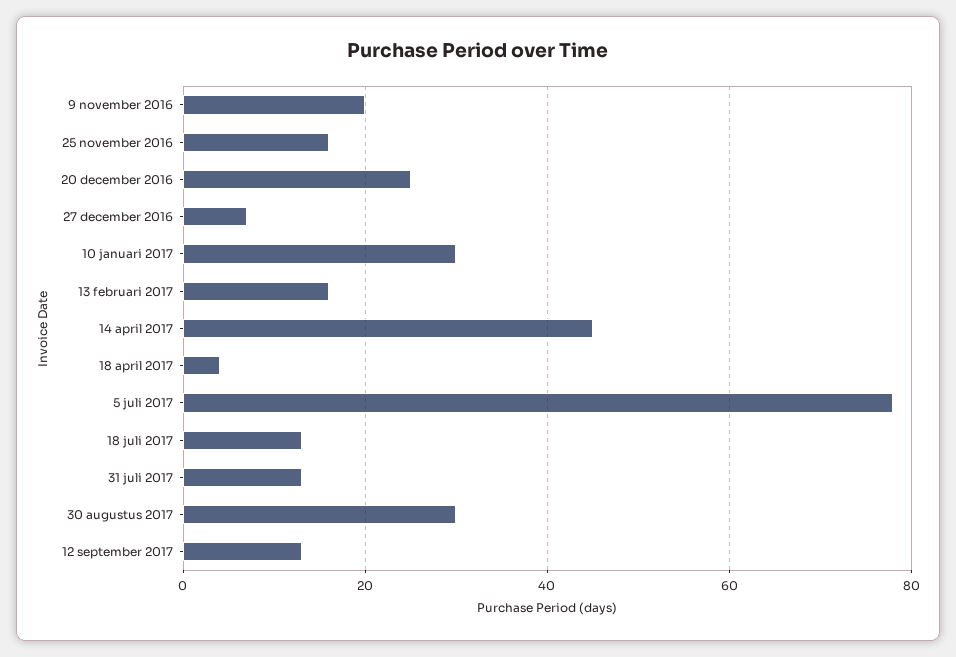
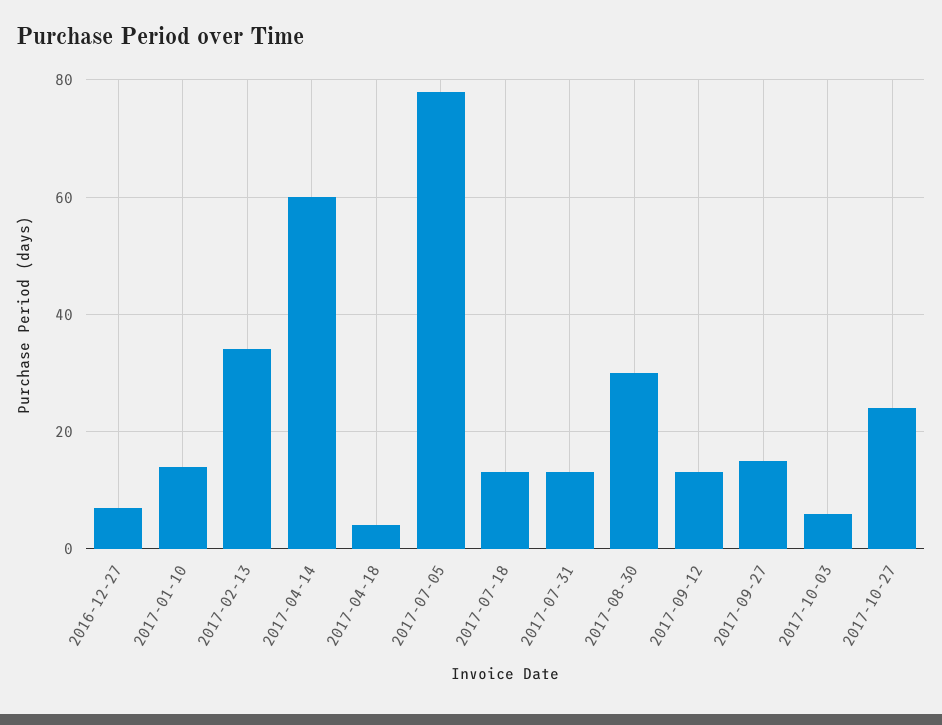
9 november 2016: 20 -> none
25 november 2016: 15 -> none
20 december 2016: 25 -> none
10 januari 2017: 30 -> 15
13 februari 2017: 15 -> 35
14 april 2017: 45 -> 60
2017-09-27: none -> 15
2017-10-03: none -> 5
2017-10-27: none -> 25

